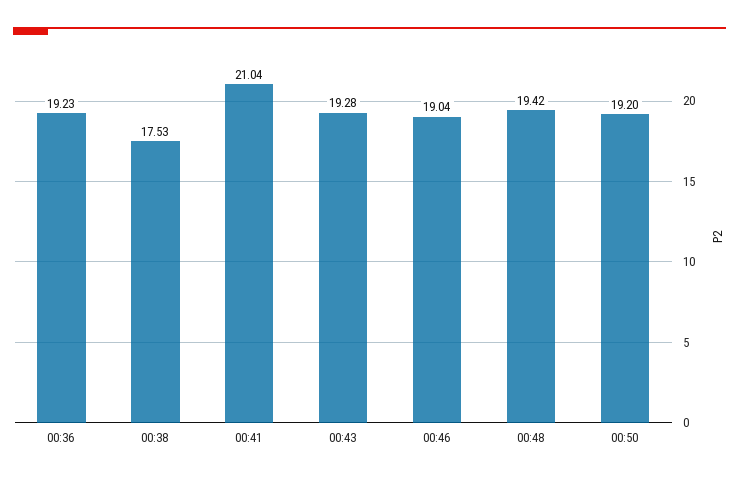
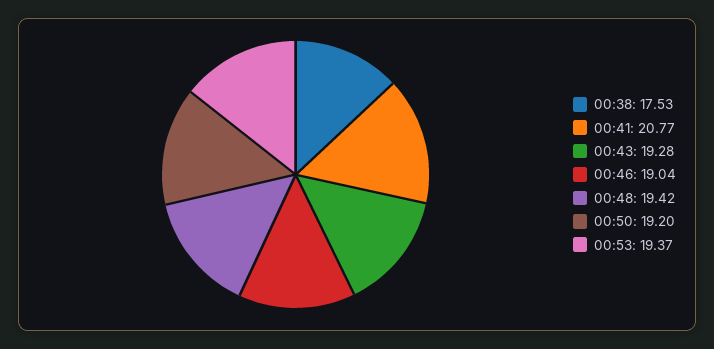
00:36: 19.23 -> none
00:41: 21.04 -> 20.77
00:53: none -> 19.37

